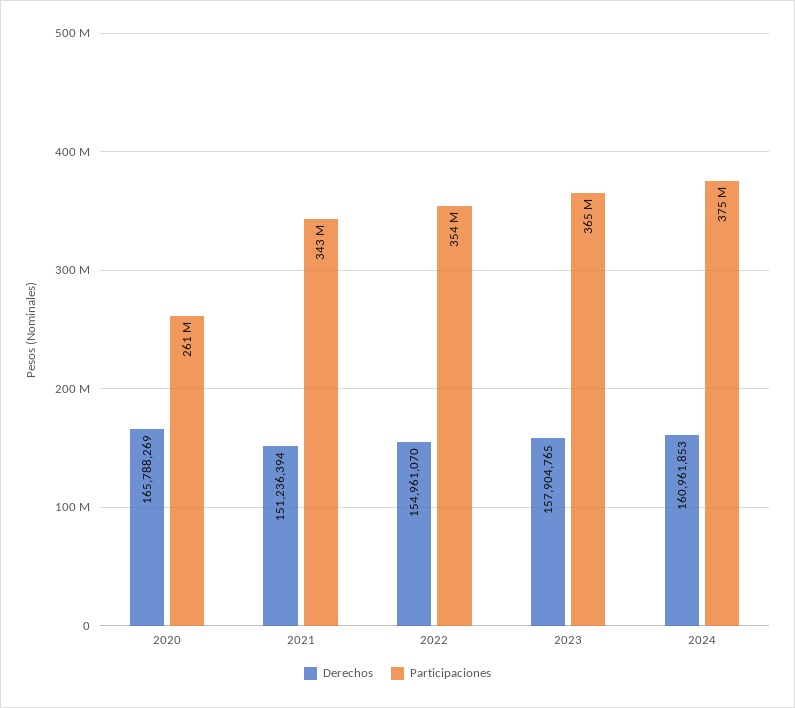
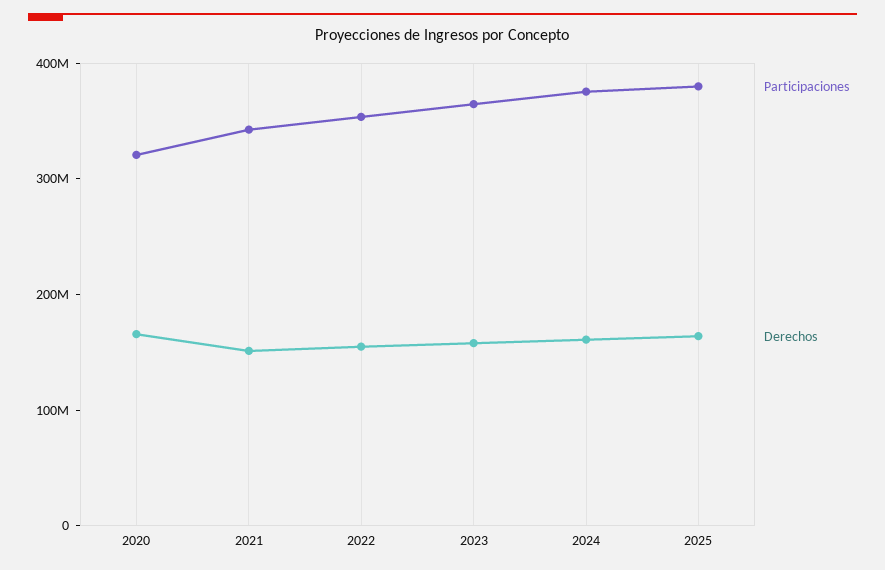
Participaciones, 2020: 261000000 -> 320000000
Participaciones, 2025: none -> 380000000
Derechos, 2025: none -> 160000000

